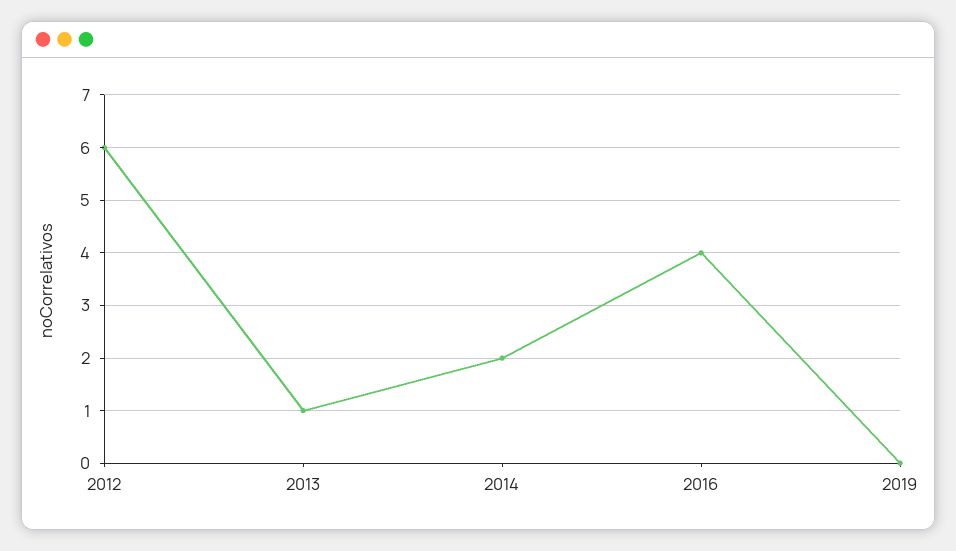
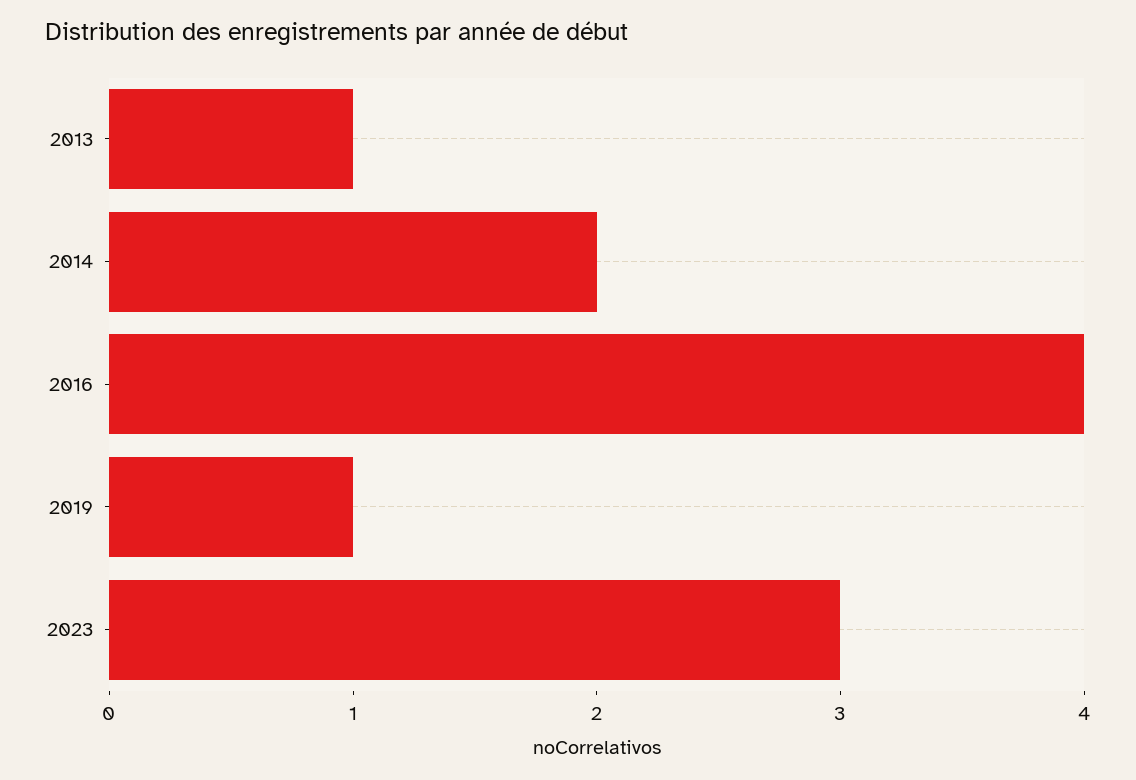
2012: 6 -> none
2019: 0 -> 1
2023: none -> 3

